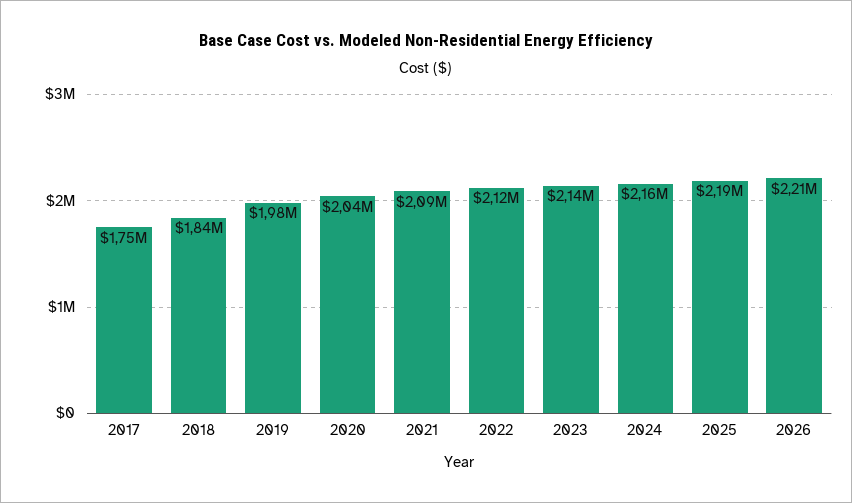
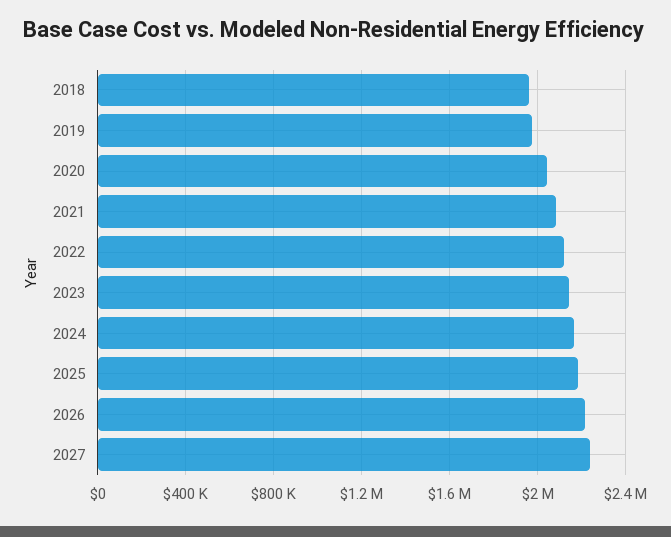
2017: 1750000 -> none
2018: 1840000 -> 1950000
2027: none -> 2250000

